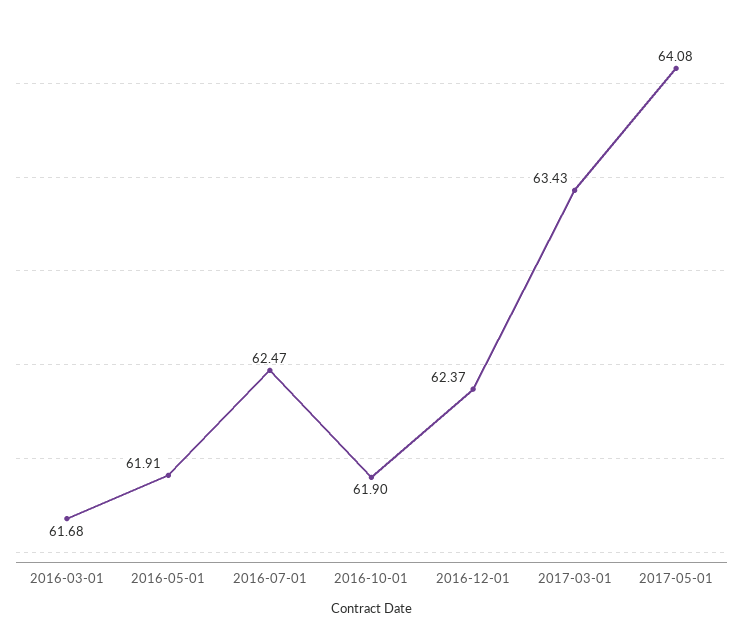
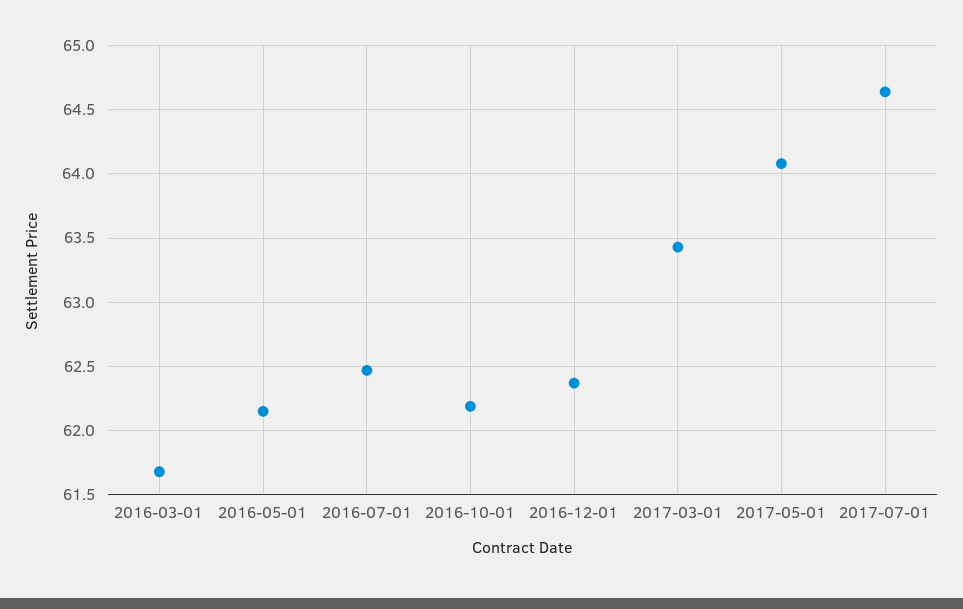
2016-05-01: 61.91 -> 62.15
2016-10-01: 61.9 -> 62.2
2017-07-01: none -> 64.65

